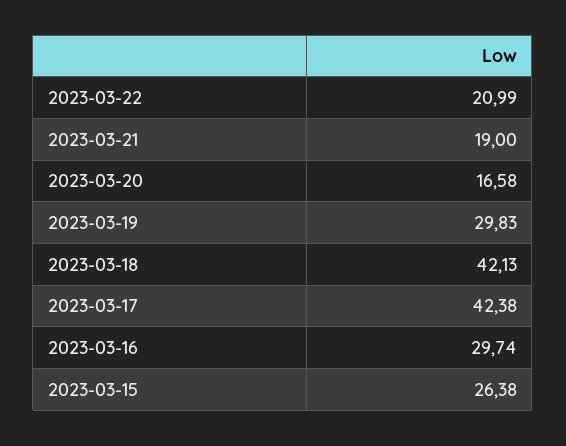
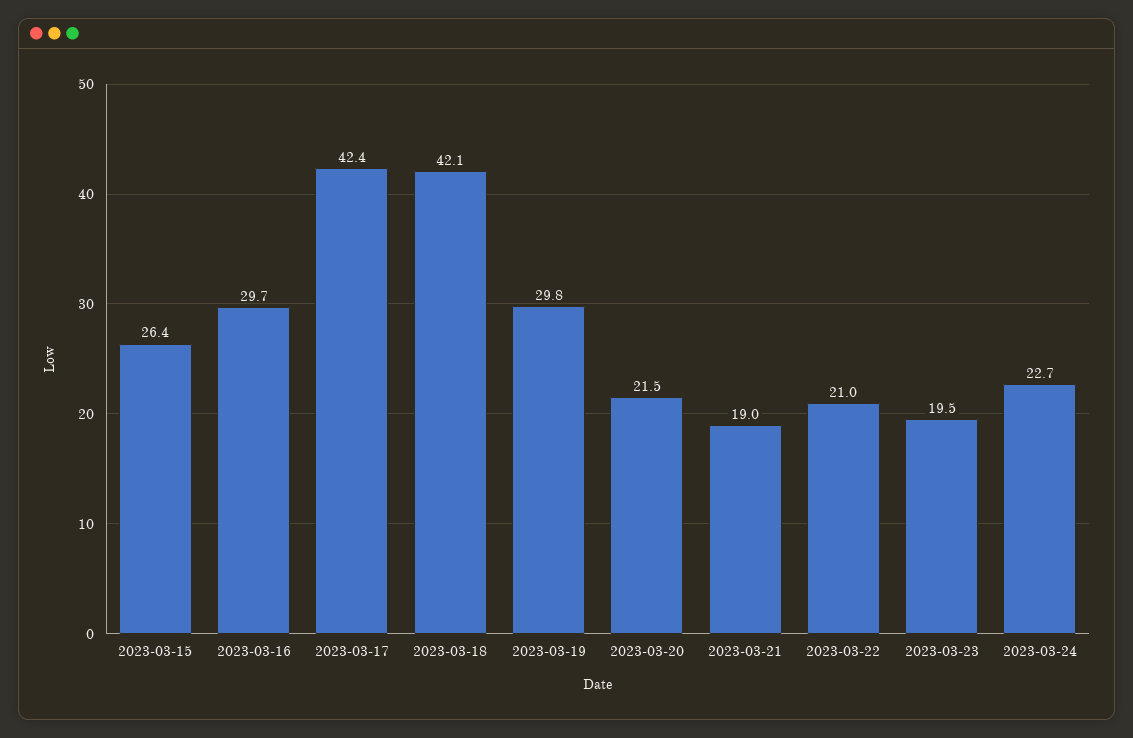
2023-03-20: 16.58 -> 21.5
2023-03-23: none -> 19.5
2023-03-24: none -> 22.7

